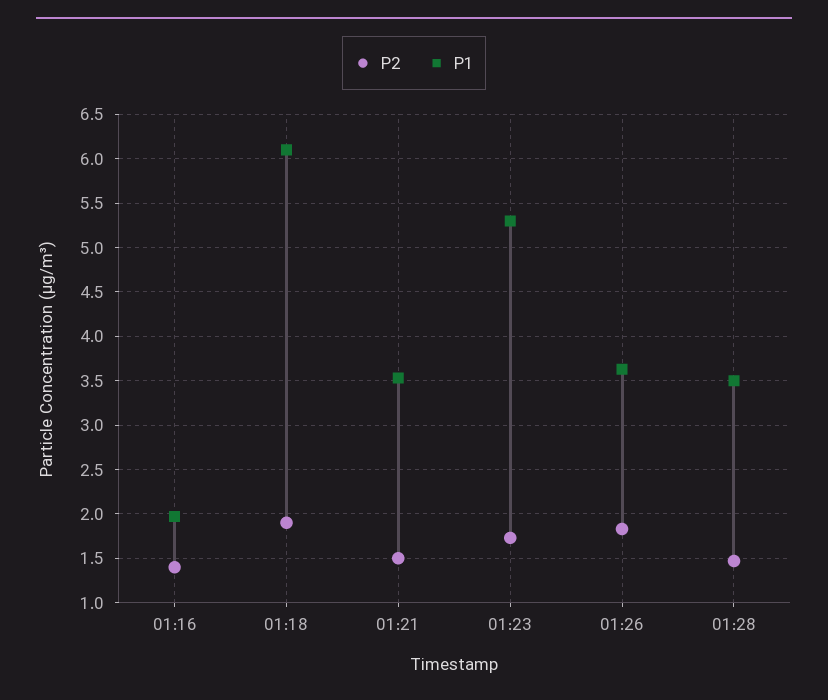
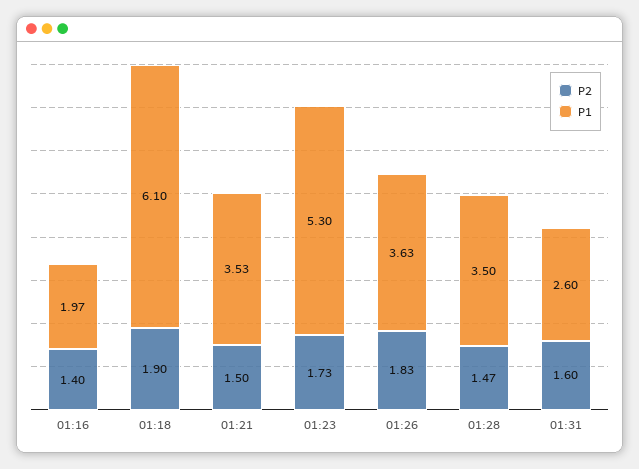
P2, 01:31: none -> 1.6
P1, 01:31: none -> 2.6

